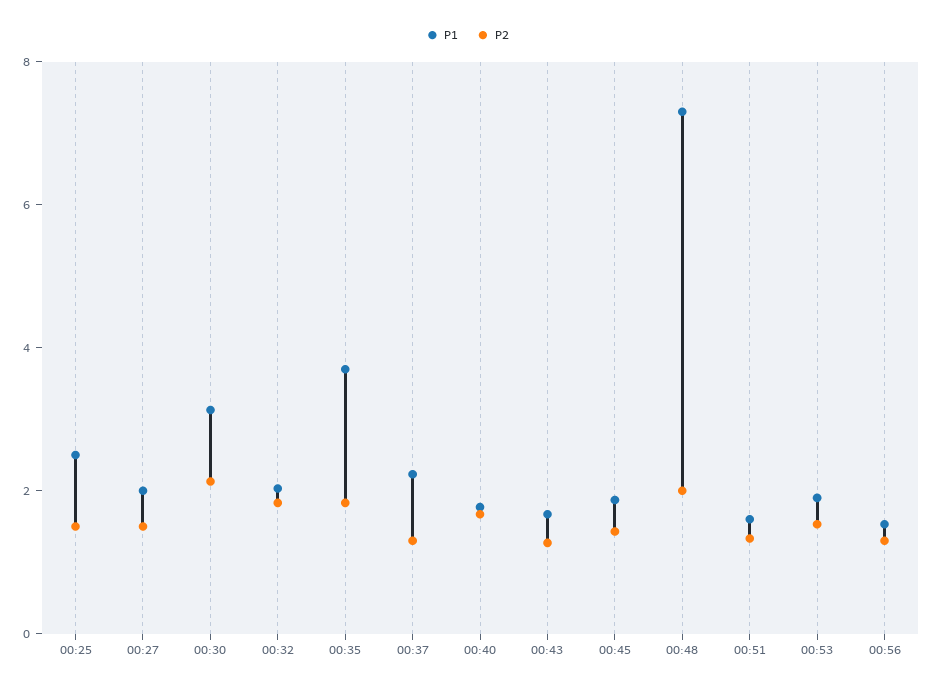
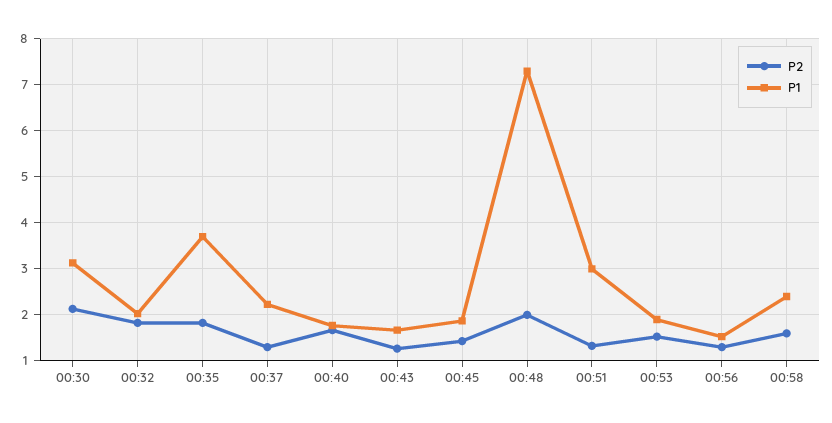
P1, 00:25: 2.5 -> none
P2, 00:25: 1.5 -> none
P1, 00:27: 2 -> none
P2, 00:27: 1.5 -> none
P1, 00:51: 1.5 -> 3
P2, 00:58: none -> 1.6
P1, 00:58: none -> 2.4

